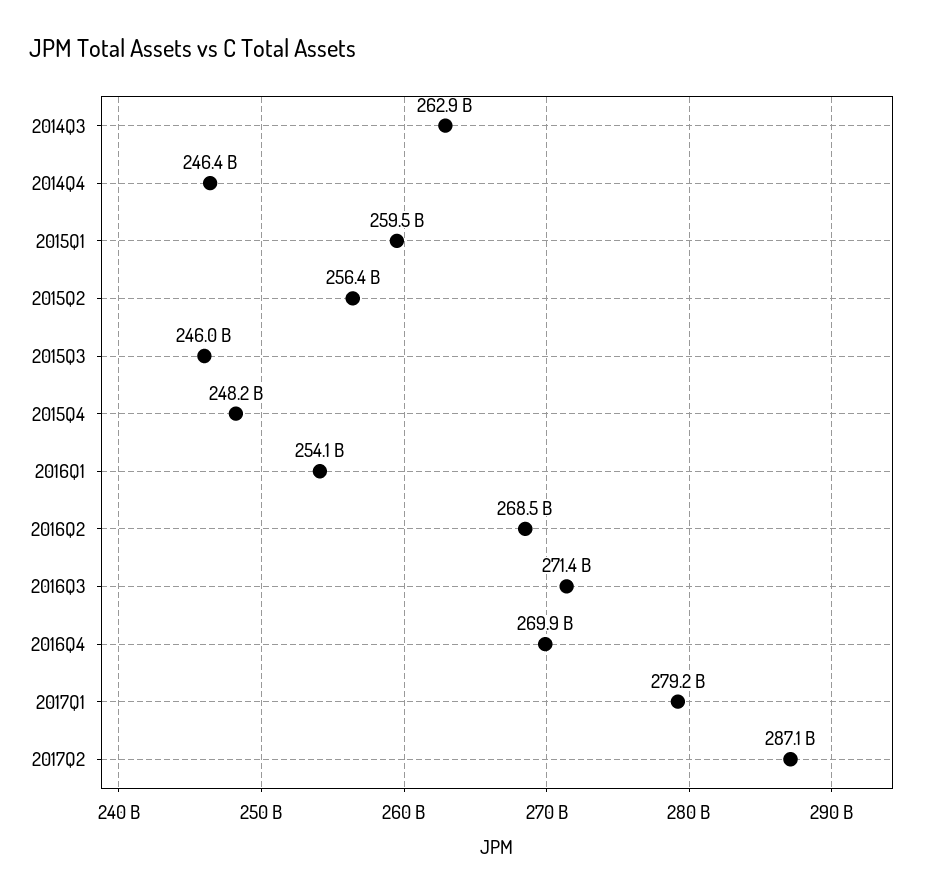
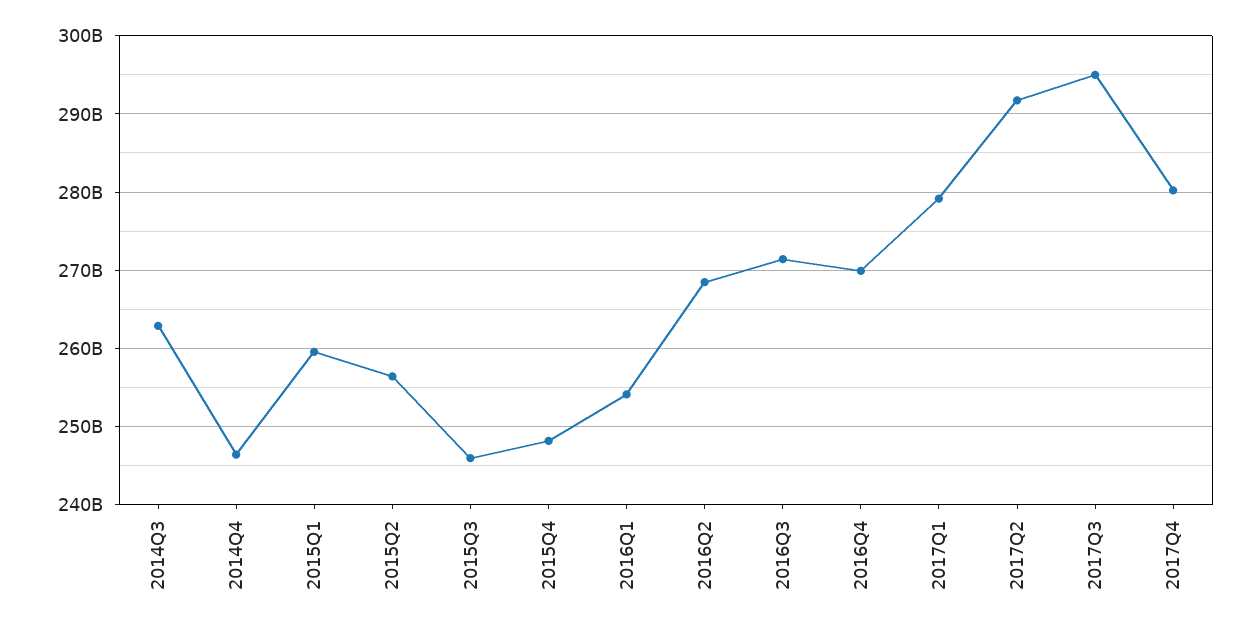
2017Q2: 287100000000 -> 292000000000
2017Q3: none -> 295000000000
2017Q4: none -> 280000000000

